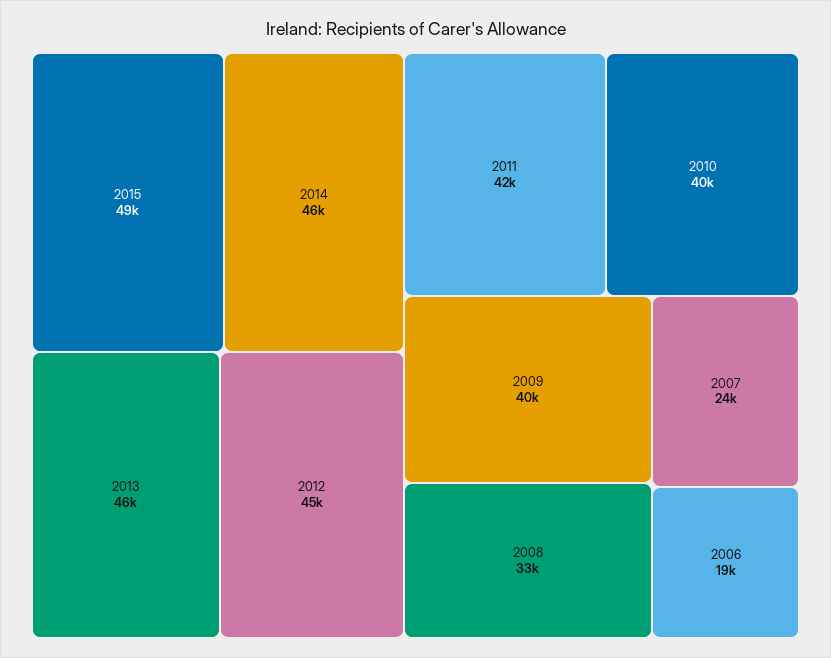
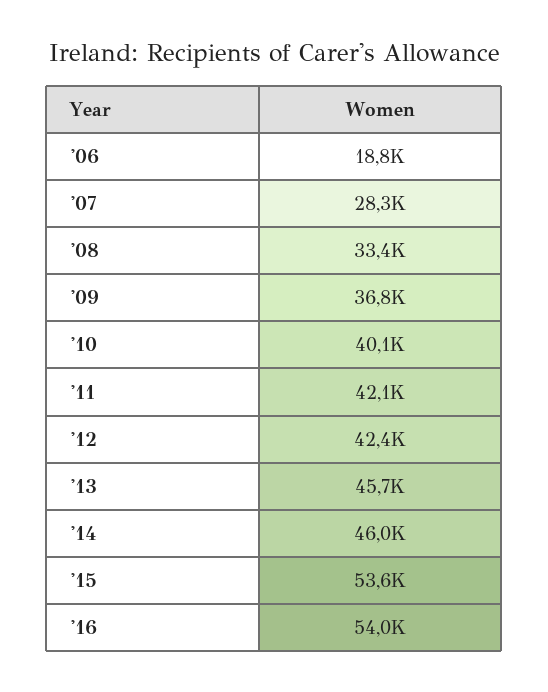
2015: 49000 -> 53600
2012: 45000 -> 42400
2009: 40000 -> 36800
2007: 24000 -> 28300
'16: none -> 54000

